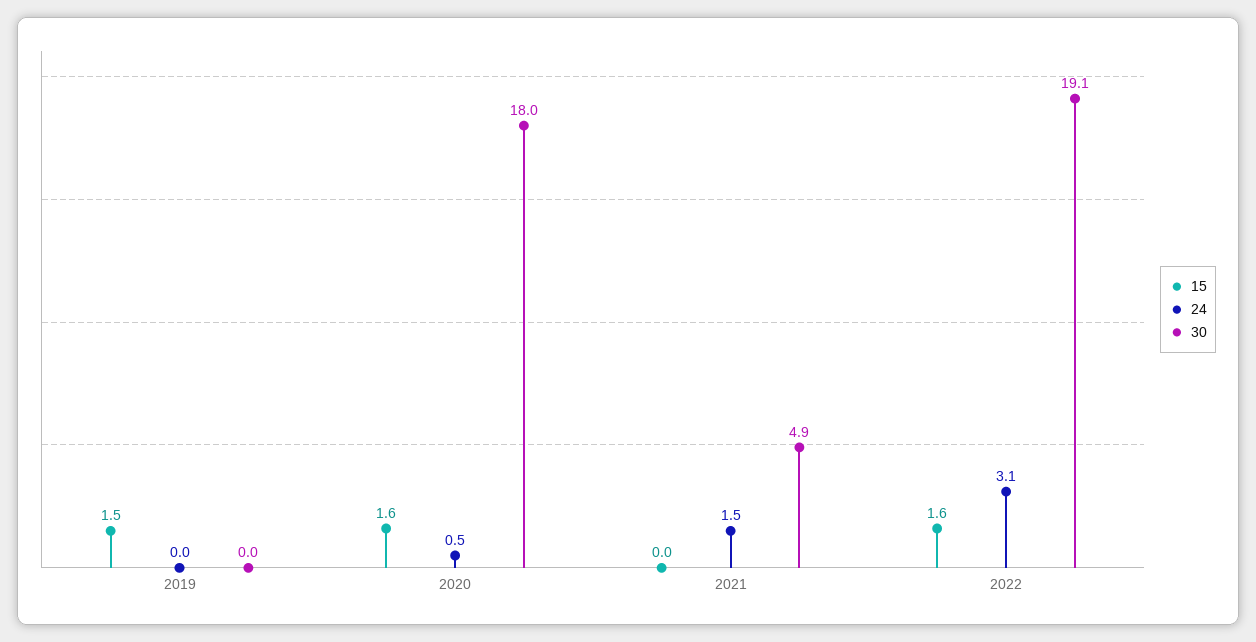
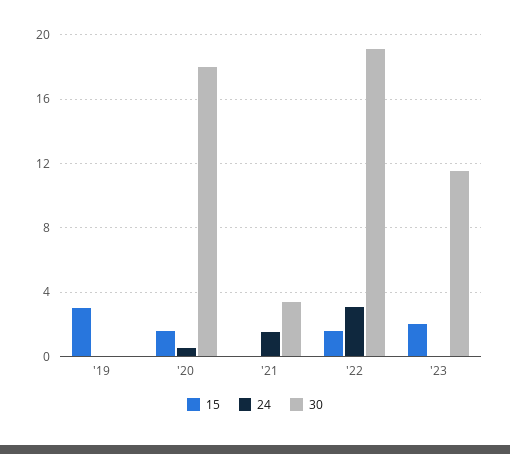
15, 2019: 1.5 -> 3
30, 2021: 4.9 -> 3.5
15, '23: none -> 2
24, '23: none -> 0
30, '23: none -> 11.5

